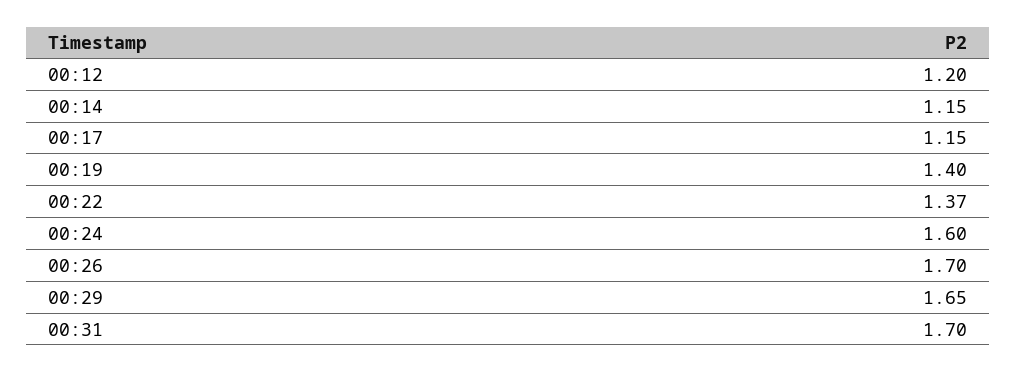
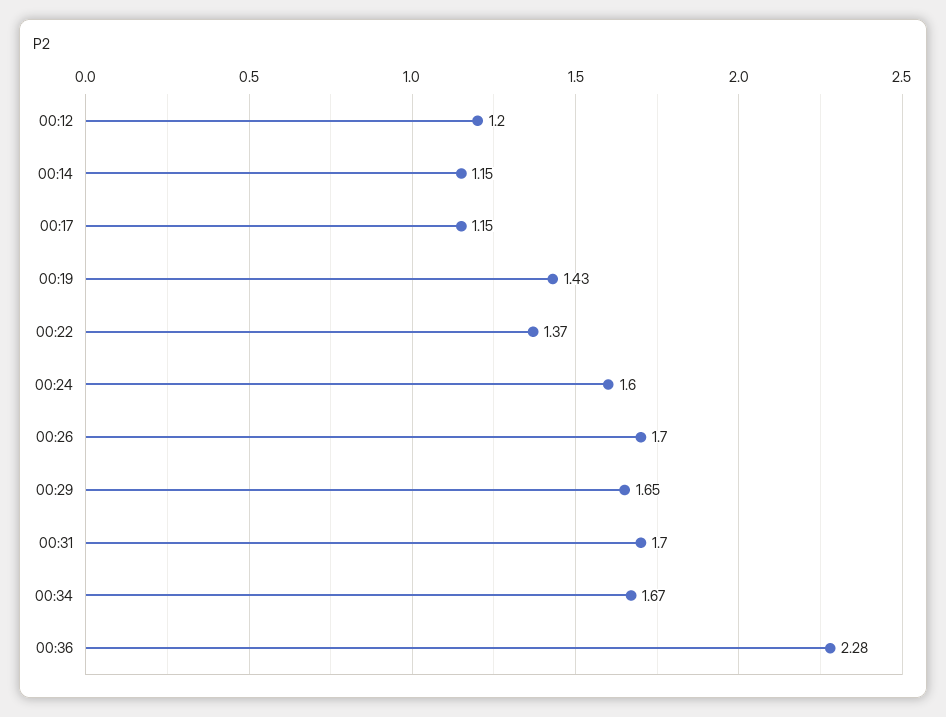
00:19: 1.4 -> 1.43
00:34: none -> 1.67
00:36: none -> 2.28

